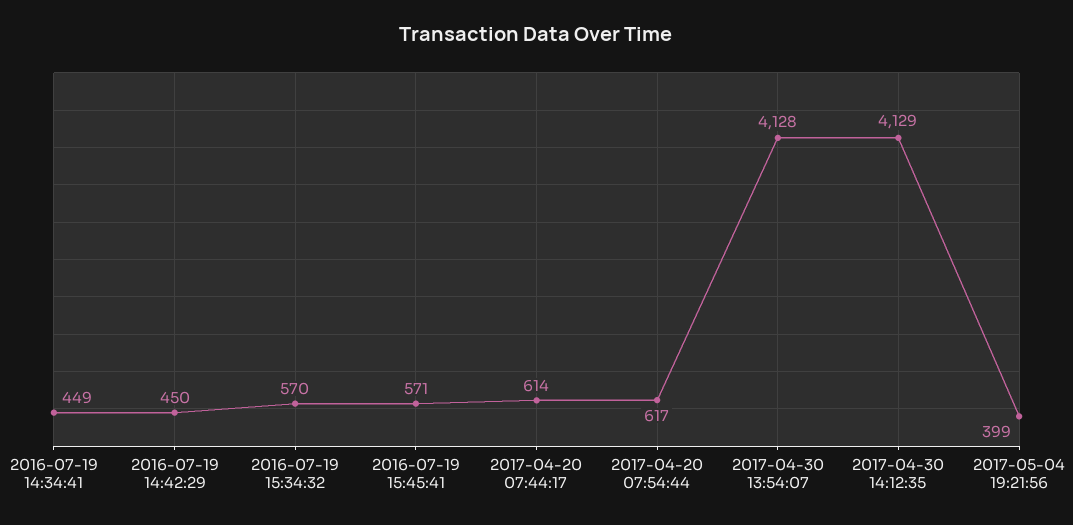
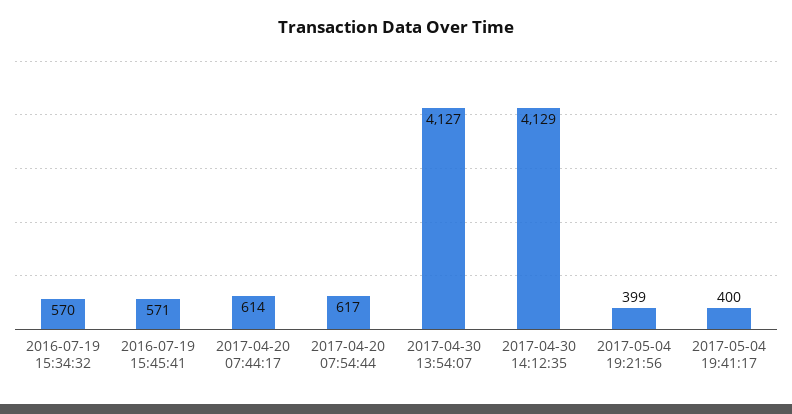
2016-07-19 14:34:41: 449 -> none
2016-07-19 14:42:29: 450 -> none
2017-04-30 13:54:07: 4128 -> 4127
2017-05-04 19:41:17: none -> 400

